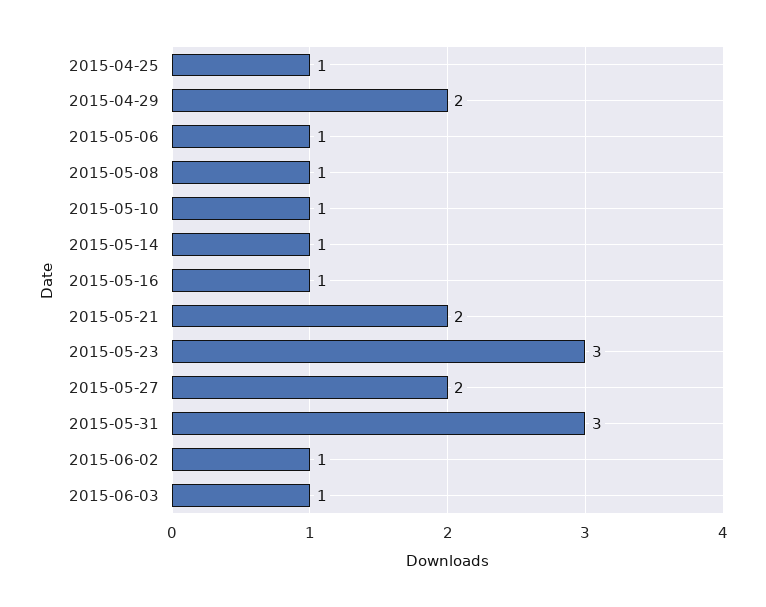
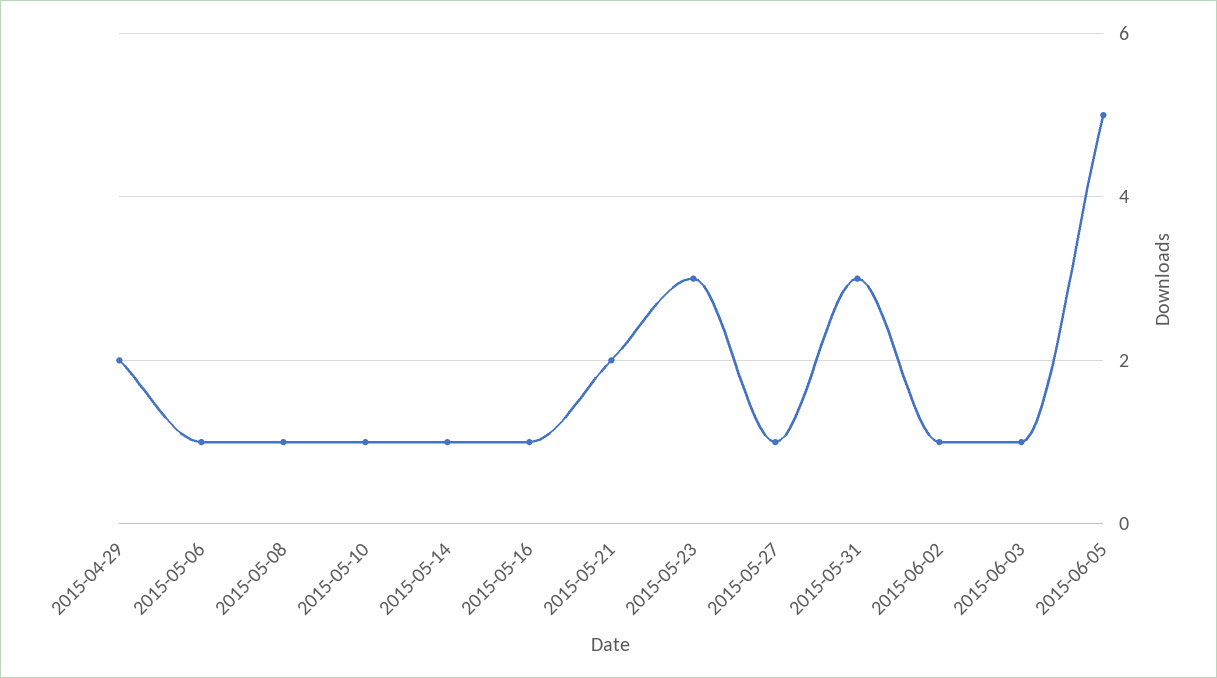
2015-04-25: 1 -> none
2015-05-27: 2 -> 1
2015-06-05: none -> 5

